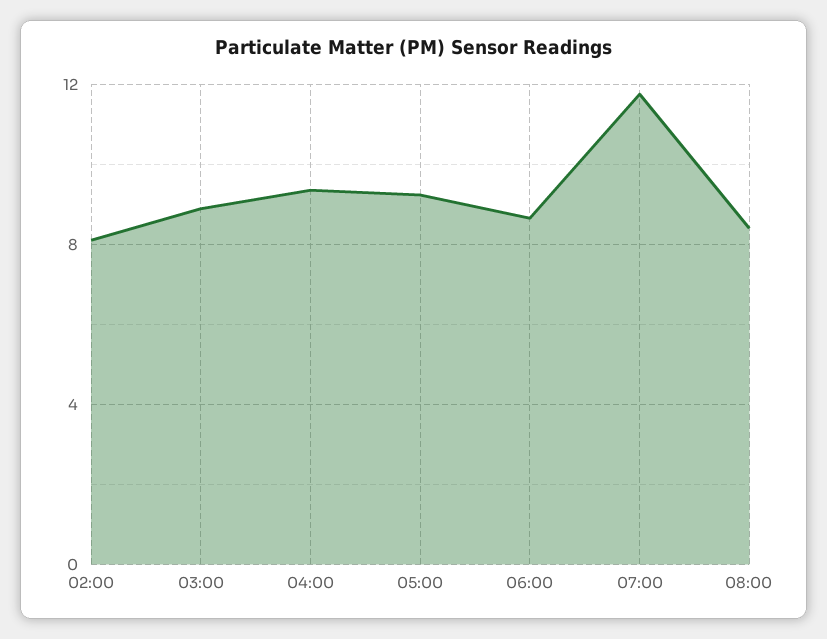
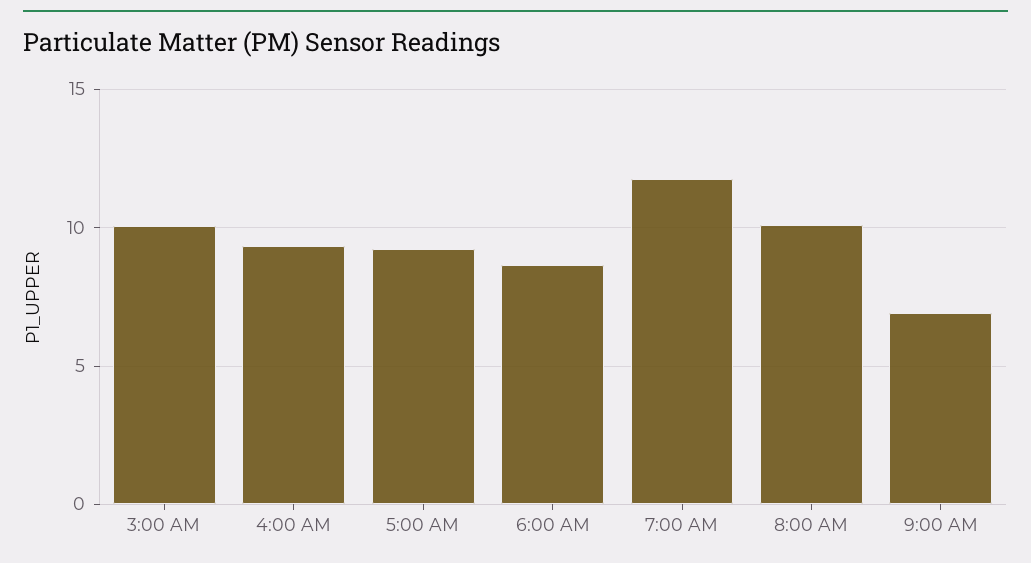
02:00: 8 -> none
03:00: 9 -> 10
08:00: 8.5 -> 10
9:00 AM: none -> 7

